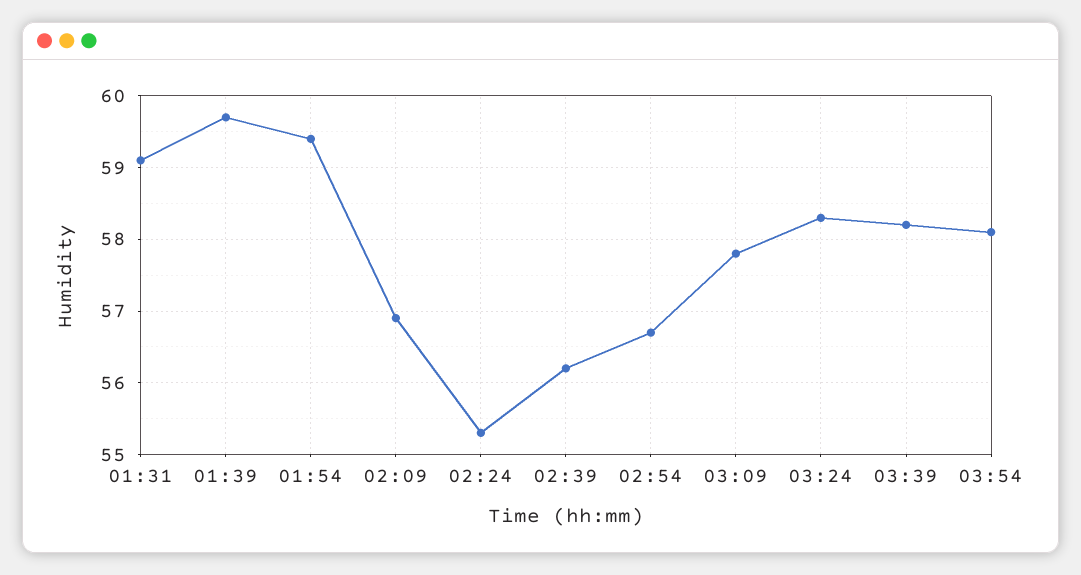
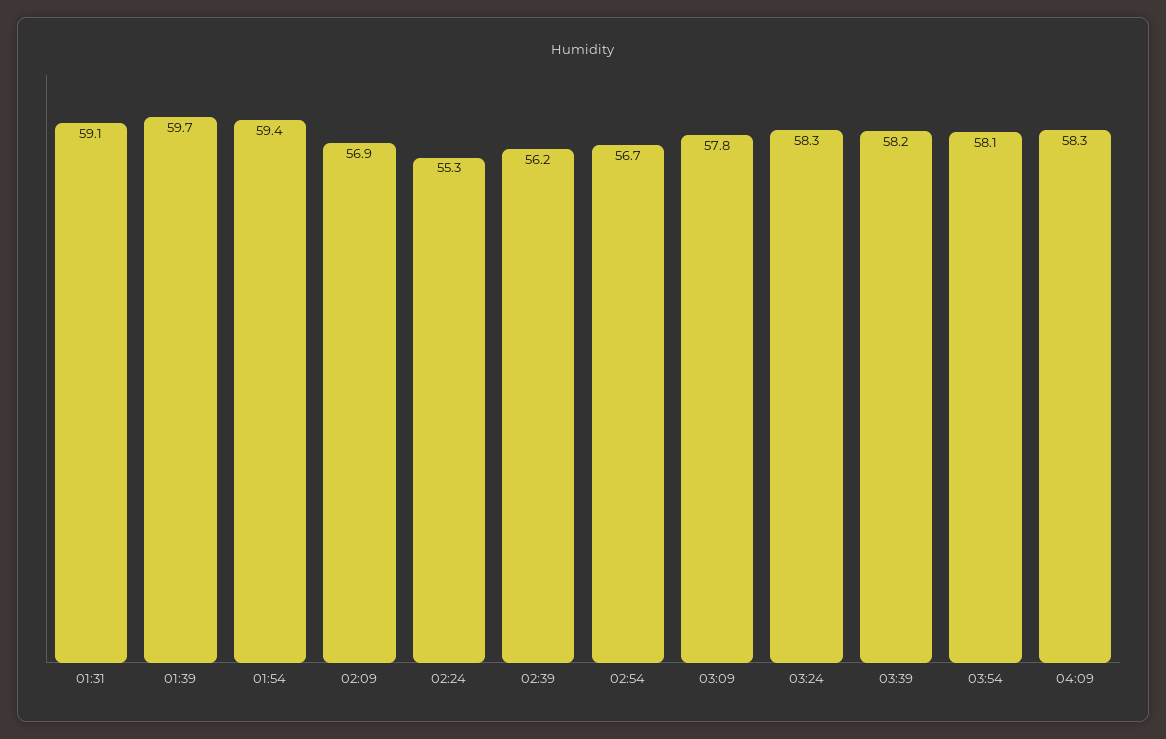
04:09: none -> 58.3

